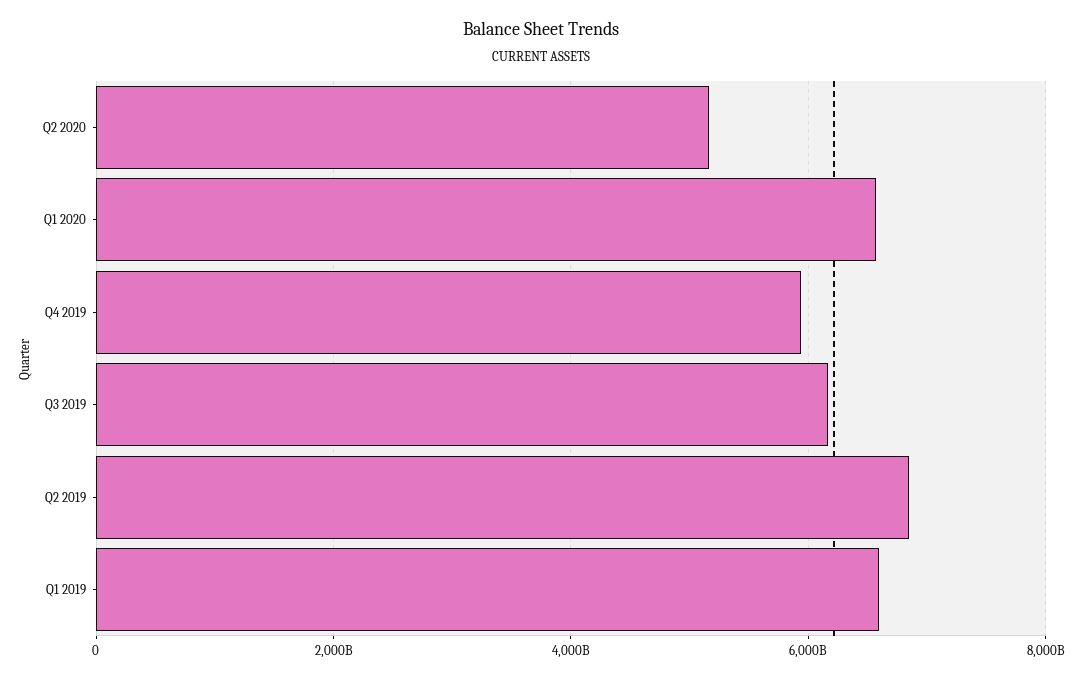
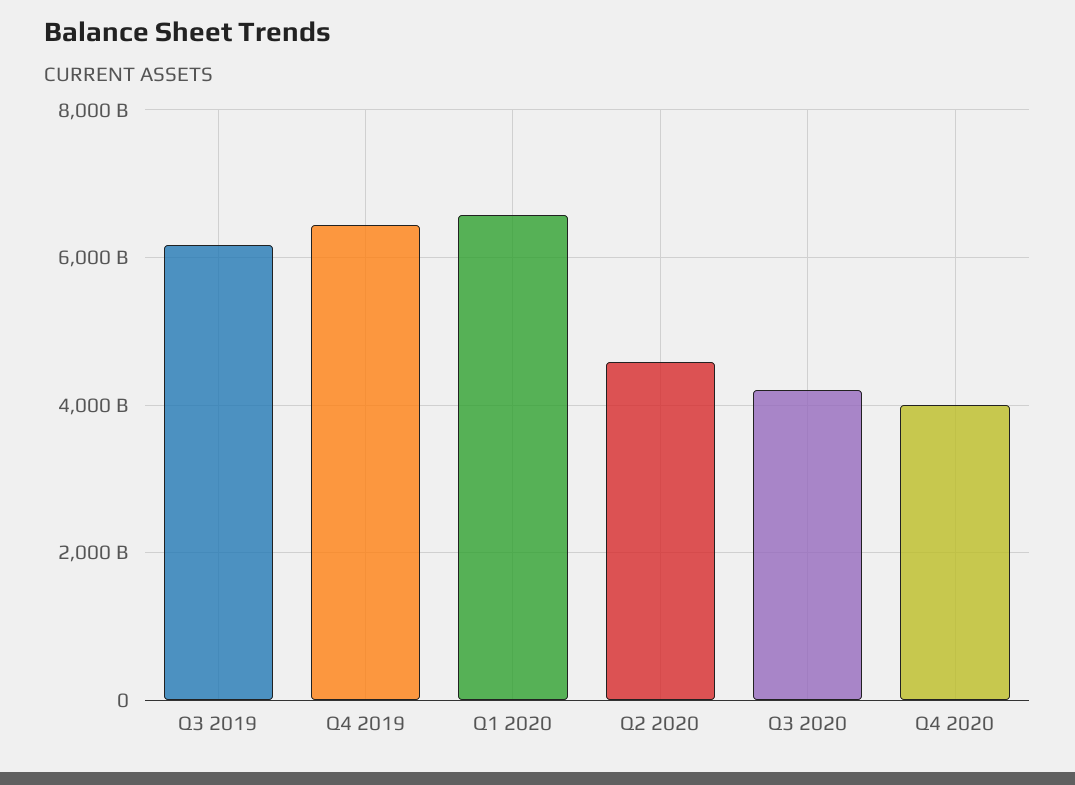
Q2 2020: 5200000000000 -> 4600000000000
Q4 2019: 6000000000000 -> 6400000000000
Q2 2019: 6800000000000 -> none
Q1 2019: 6600000000000 -> none
Q3 2020: none -> 4200000000000
Q4 2020: none -> 4000000000000

